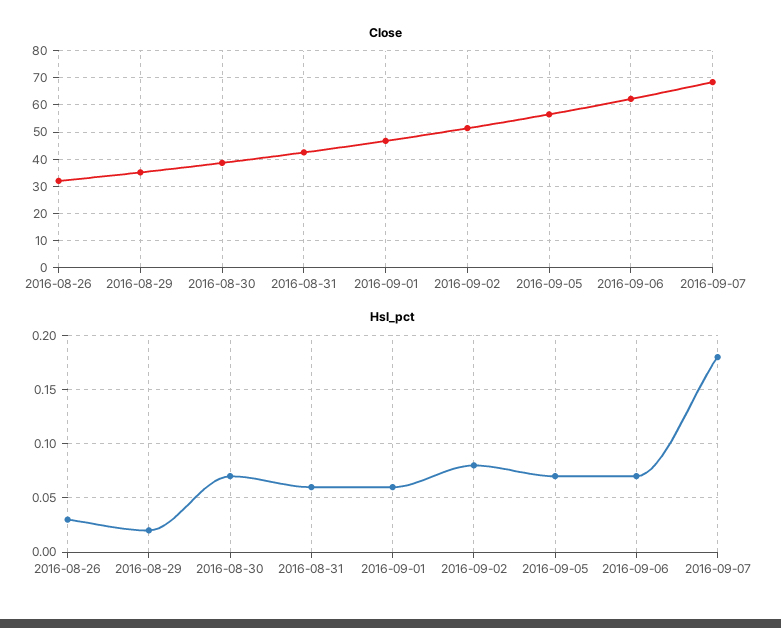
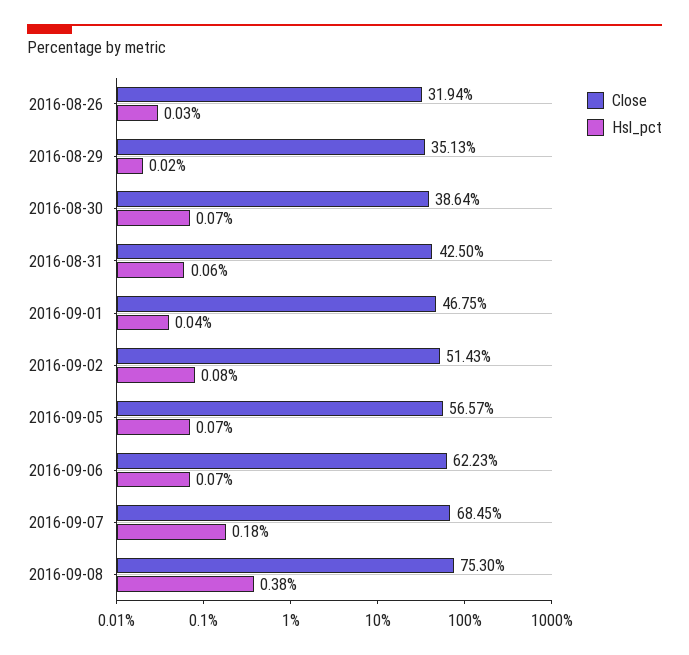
Hsl_pct, 2016-09-01: 0.06 -> 0.04
Close, 2016-09-08: none -> 75.3
Hsl_pct, 2016-09-08: none -> 0.38

